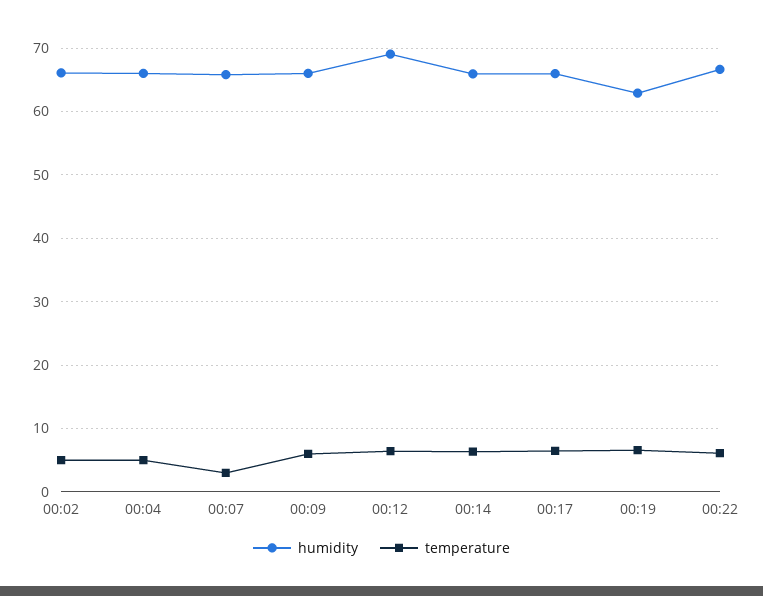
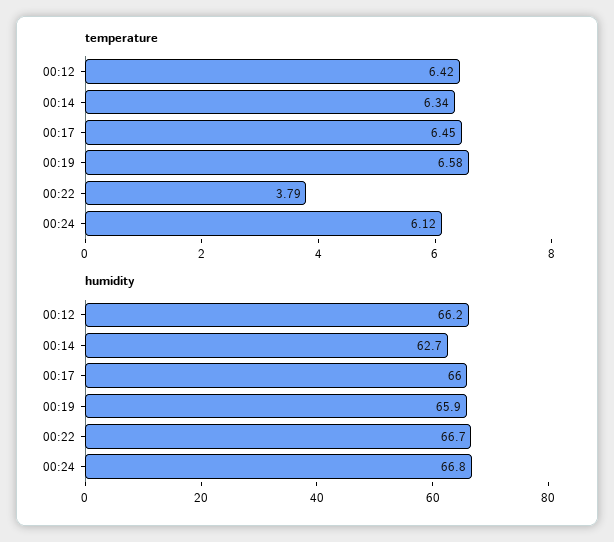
humidity, 00:02: 66 -> none
temperature, 00:02: 5 -> none
humidity, 00:04: 66 -> none
temperature, 00:04: 5 -> none
humidity, 00:07: 66 -> none
temperature, 00:07: 3 -> none
humidity, 00:09: 66 -> none
temperature, 00:09: 6 -> none
humidity, 00:12: 69 -> 66.2
humidity, 00:14: 66 -> 62.7
humidity, 00:19: 63 -> 65.9
temperature, 00:22: 6 -> 3.79
temperature, 00:24: none -> 6.12
humidity, 00:24: none -> 66.8

